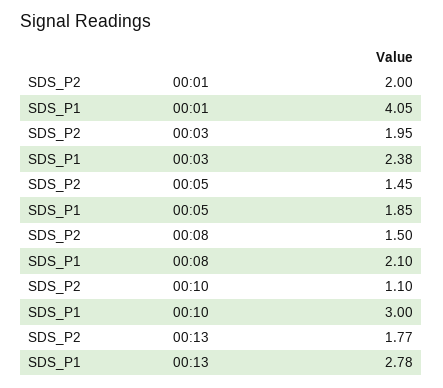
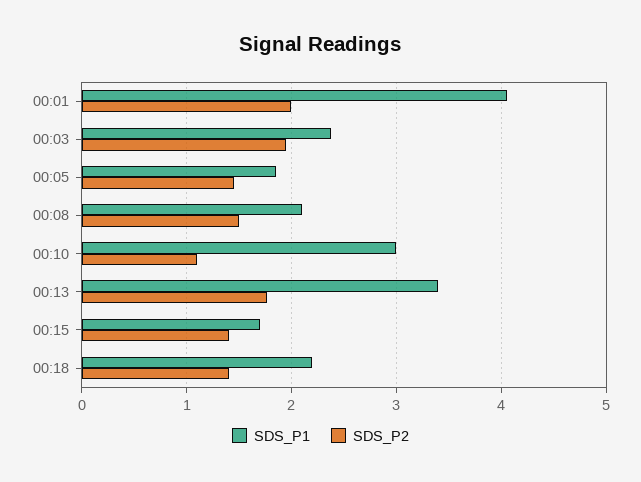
SDS_P1, 00:13: 2.78 -> 3.4
SDS_P1, 00:15: none -> 1.7
SDS_P2, 00:15: none -> 1.4
SDS_P1, 00:18: none -> 2.2
SDS_P2, 00:18: none -> 1.4

